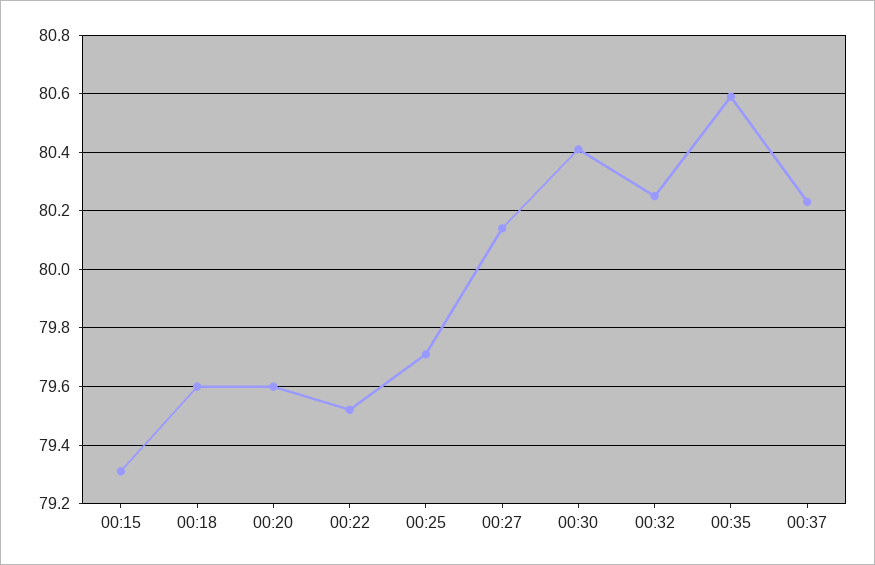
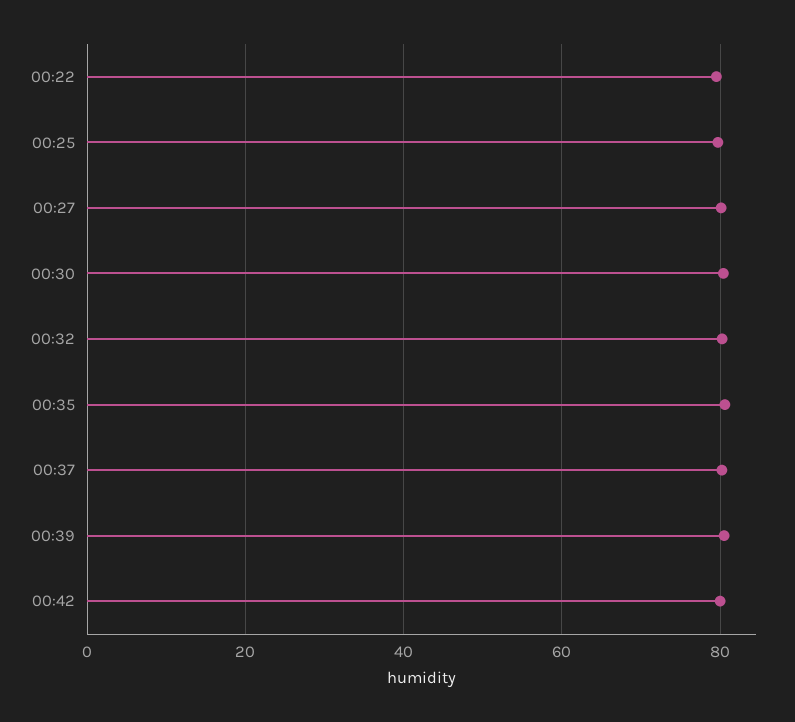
00:15: 79.3 -> none
00:18: 79.6 -> none
00:20: 79.6 -> none
00:39: none -> 80
00:42: none -> 80

